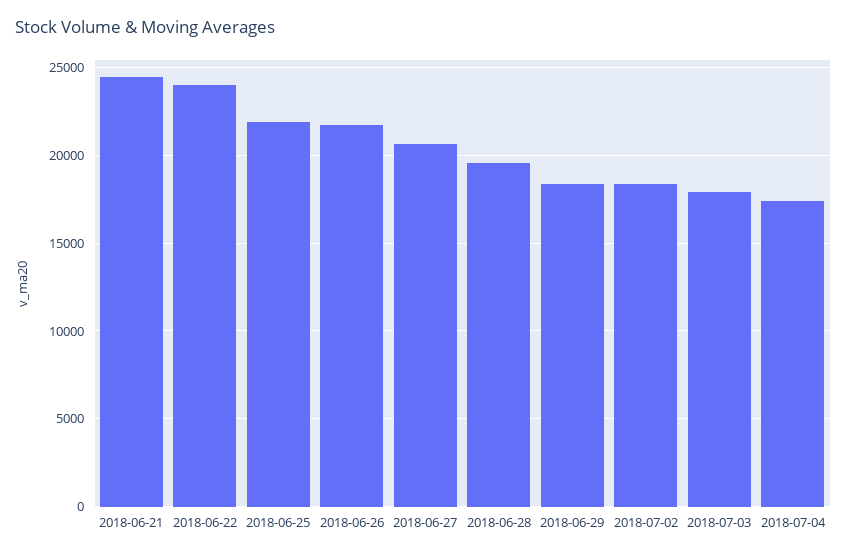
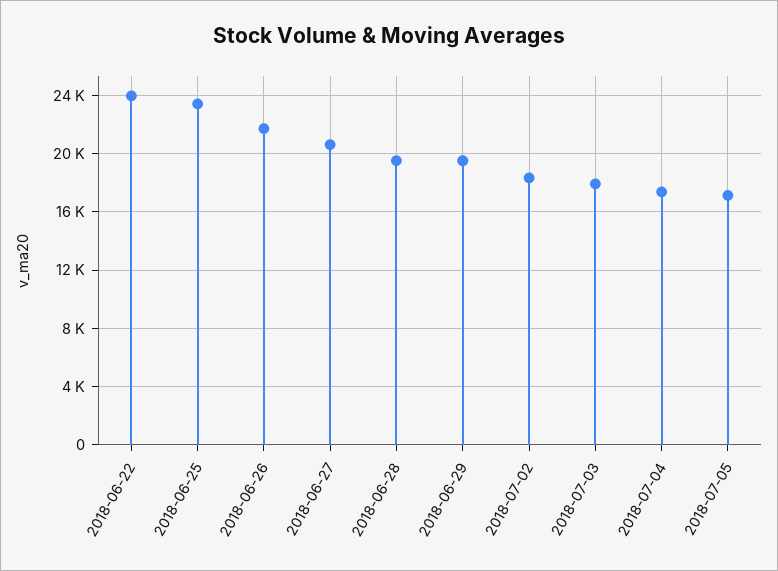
2018-06-21: 24500 -> none
2018-06-25: 22000 -> 23500
2018-06-29: 18500 -> 19500
2018-07-05: none -> 17000

